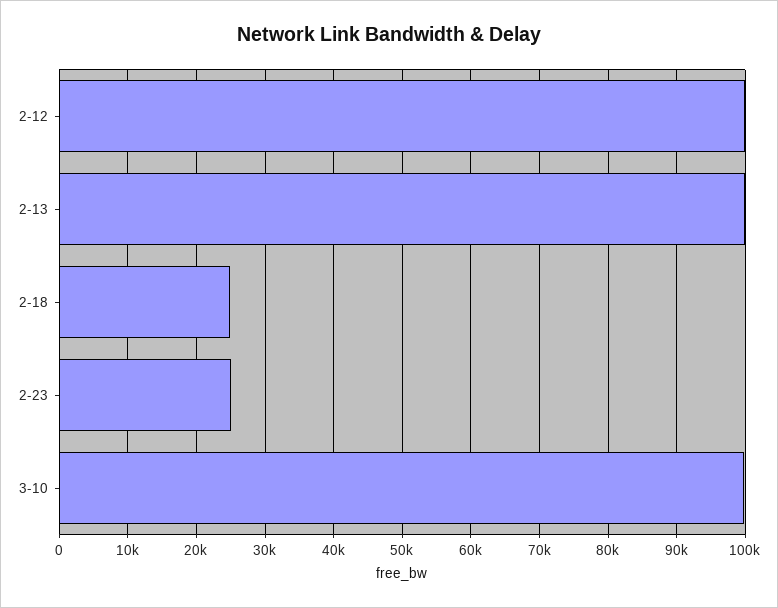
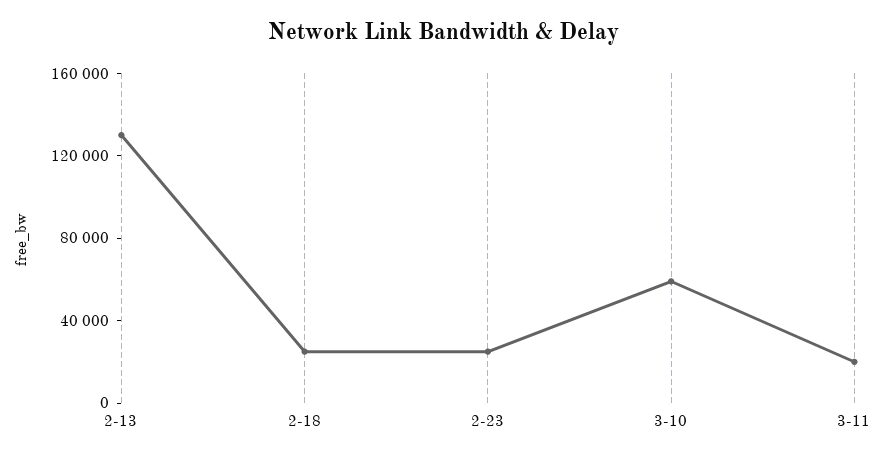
2-12: 100000 -> none
2-13: 100000 -> 130000
3-10: 100000 -> 60000
3-11: none -> 20000

